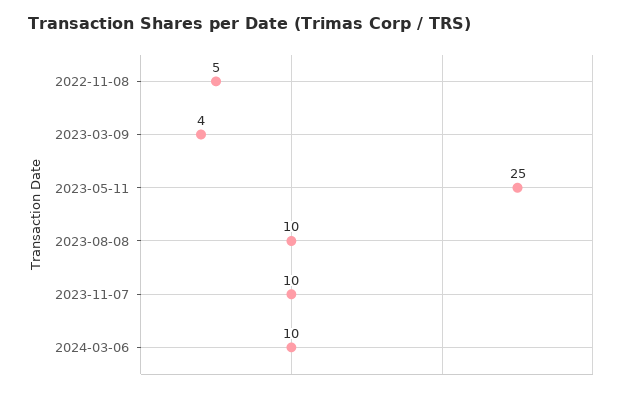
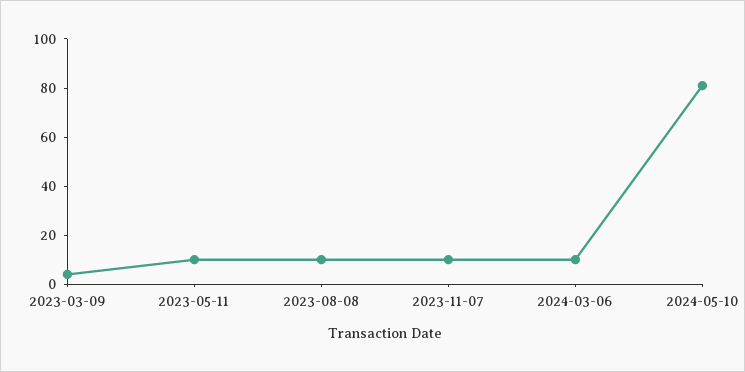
2022-11-08: 5 -> none
2023-05-11: 25 -> 10
2024-05-10: none -> 80

